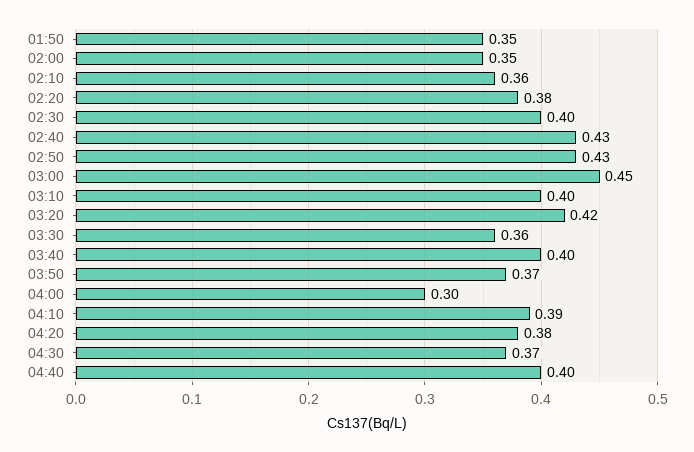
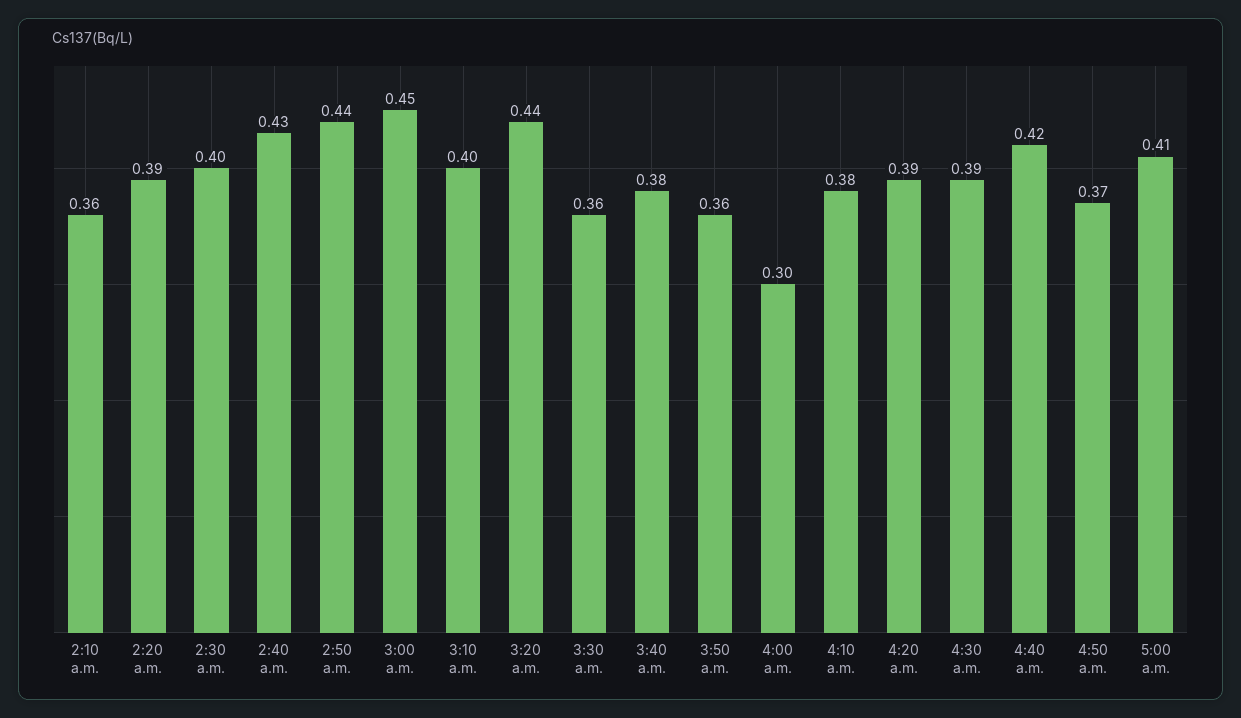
01:50: 0.35 -> none
02:00: 0.35 -> none
02:20: 0.38 -> 0.39
02:50: 0.43 -> 0.44
03:20: 0.42 -> 0.44
03:40: 0.4 -> 0.38
03:50: 0.37 -> 0.36
04:10: 0.39 -> 0.38
04:20: 0.38 -> 0.39
04:30: 0.37 -> 0.39
04:40: 0.4 -> 0.42
4:50 a.m.: none -> 0.37
5:00 a.m.: none -> 0.41

